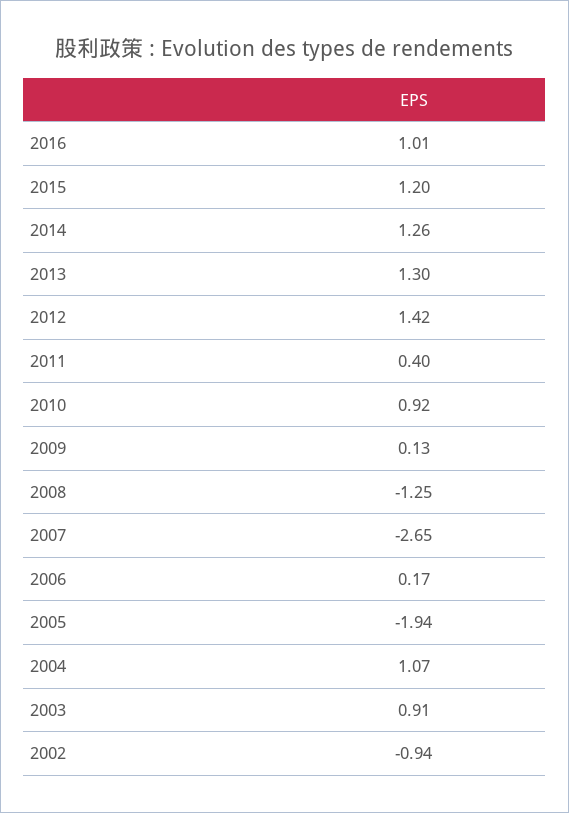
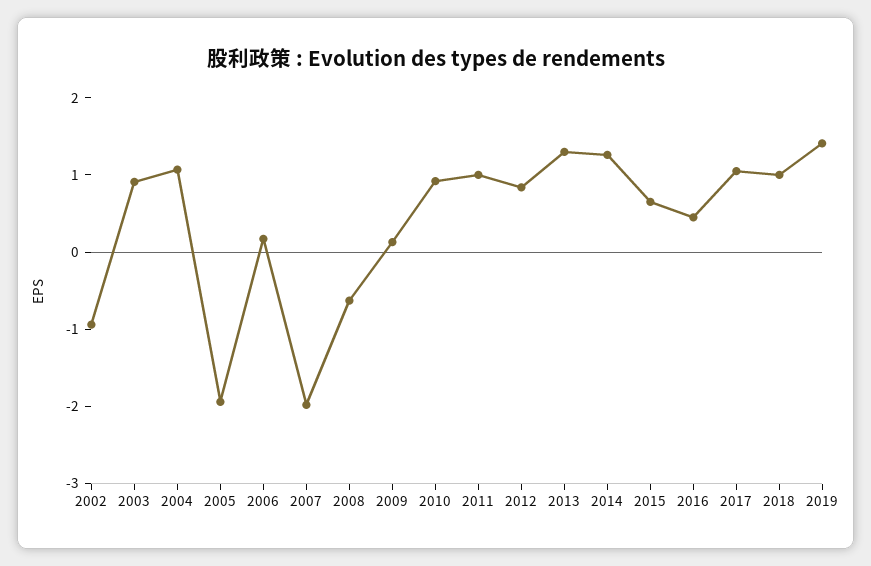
2016: 1.01 -> 0.4
2015: 1.2 -> 0.6
2012: 1.42 -> 0.8
2011: 0.4 -> 1
2008: -1.25 -> -0.6
2007: -2.65 -> -2
2017: none -> 1
2018: none -> 1
2019: none -> 1.4

